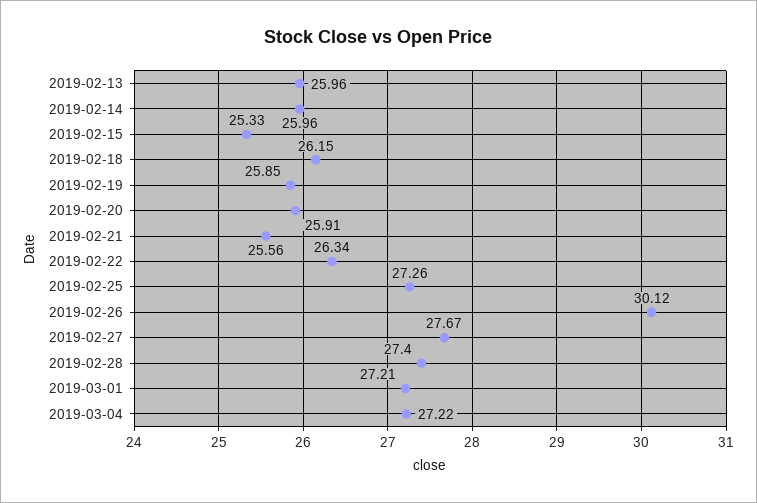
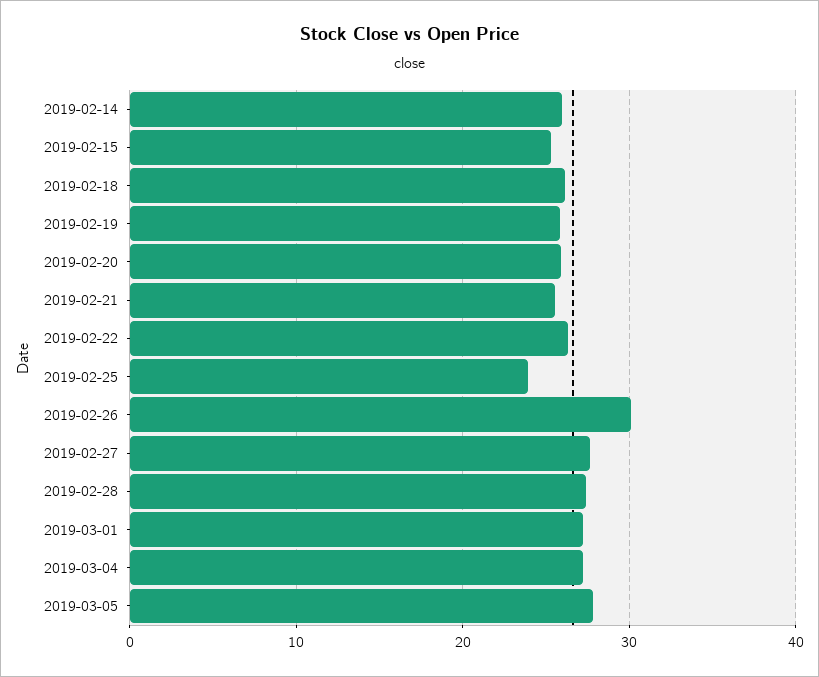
2019-02-13: 25.96 -> none
2019-02-25: 27.26 -> 24
2019-03-05: none -> 28

